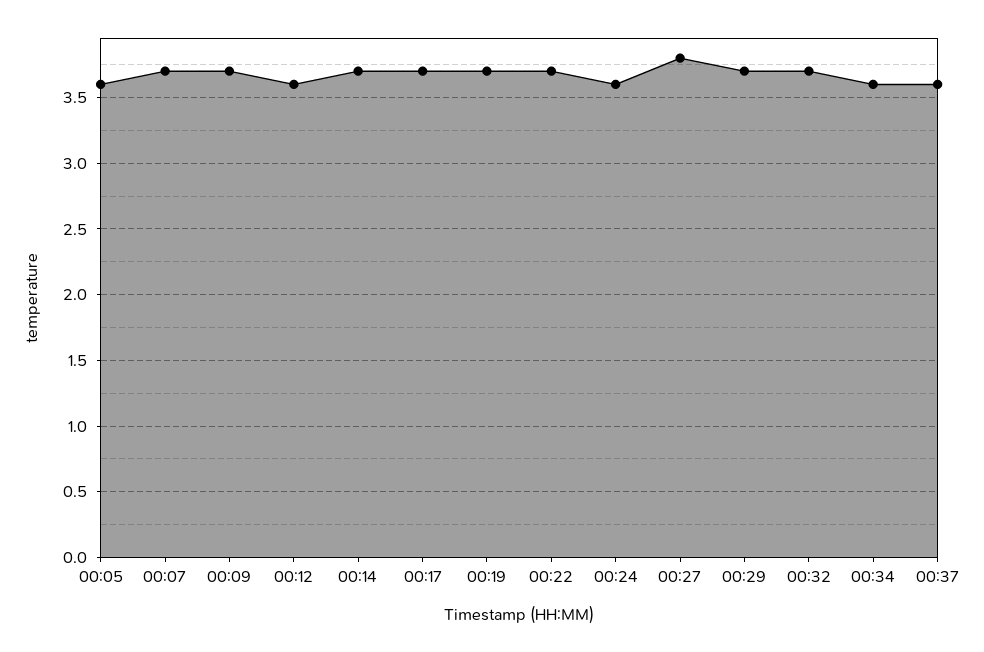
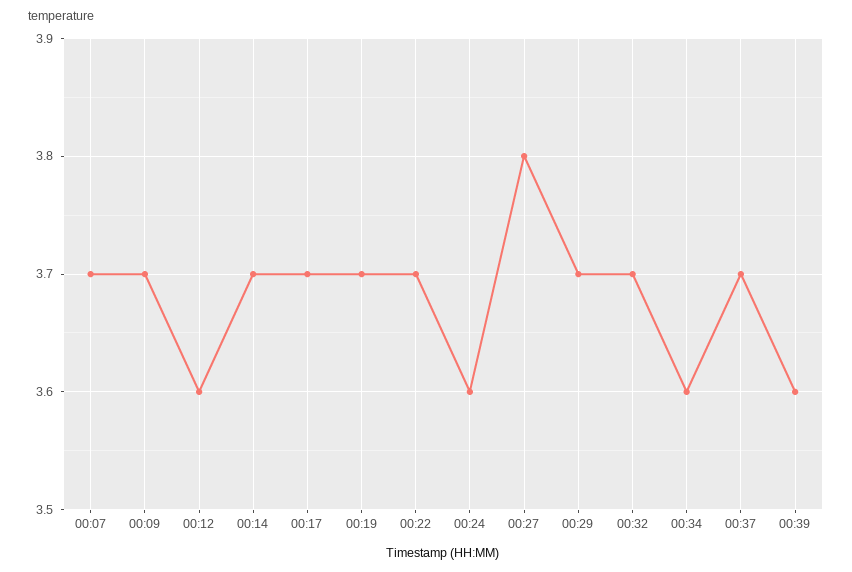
00:05: 3.6 -> none
00:37: 3.6 -> 3.7
00:39: none -> 3.6

